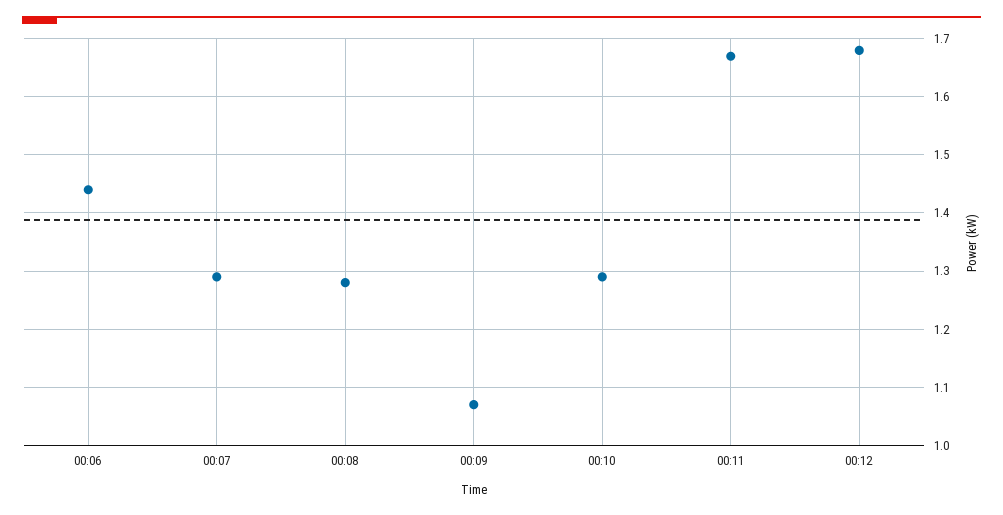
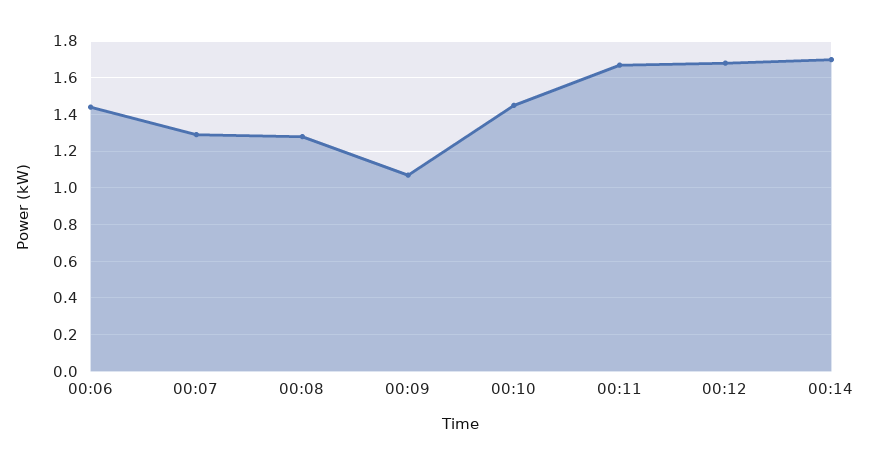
00:10: 1.3 -> 1.45
00:14: none -> 1.7

